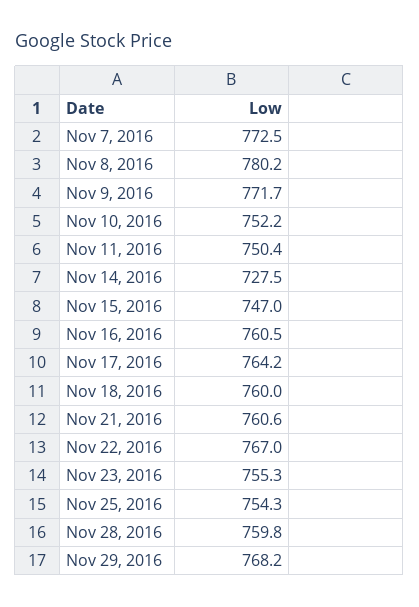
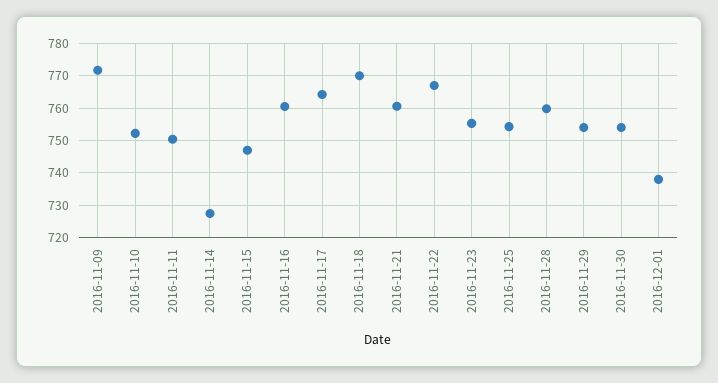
Nov 7, 2016: 772.5 -> none
Nov 8, 2016: 780.2 -> none
Nov 18, 2016: 760 -> 770
Nov 29, 2016: 768.2 -> 754
2016-11-30: none -> 754
2016-12-01: none -> 738

